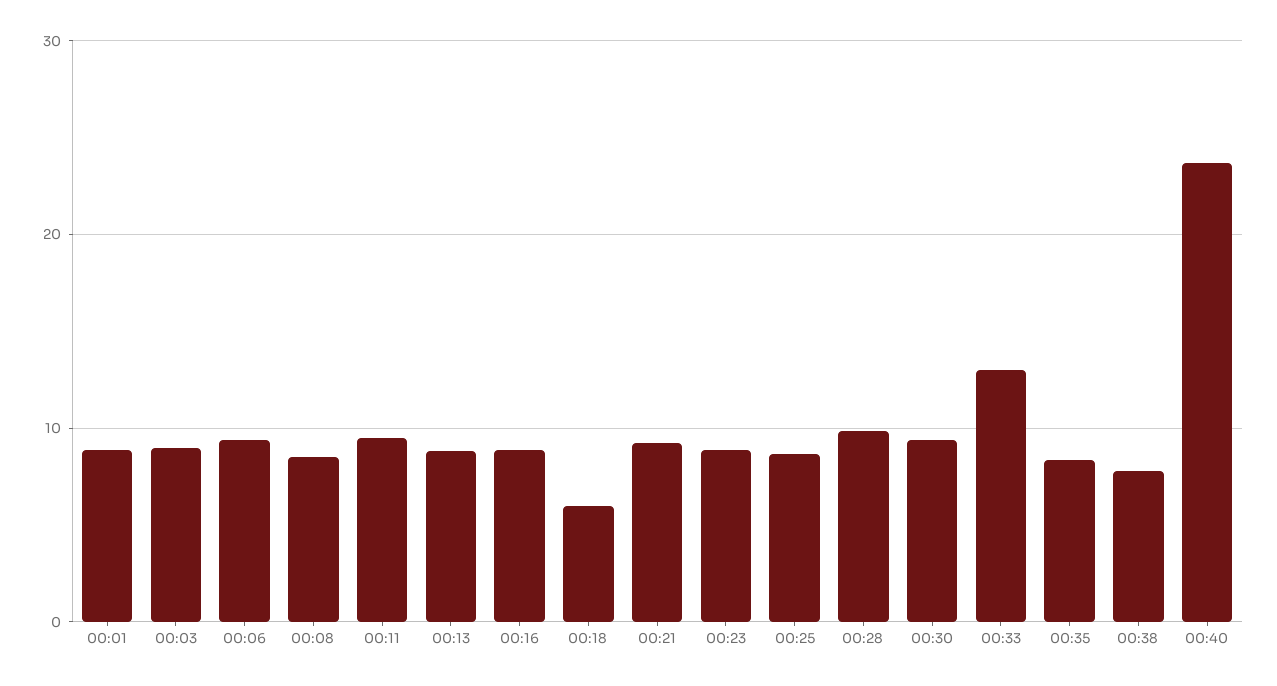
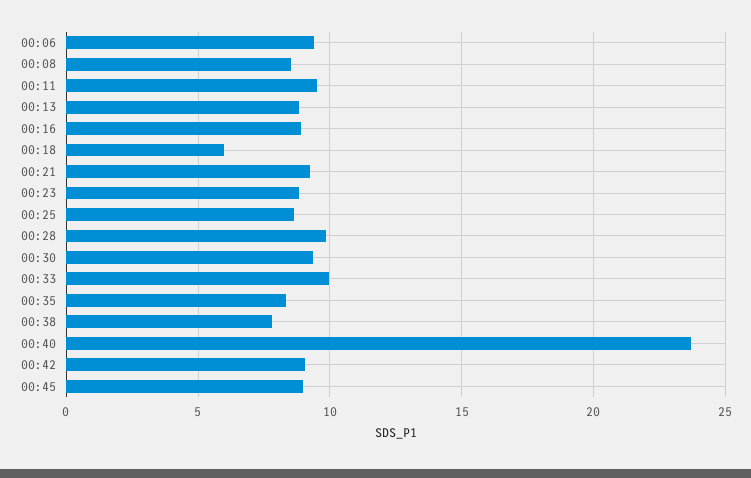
00:01: 9 -> none
00:03: 9 -> none
00:33: 13 -> 10
00:42: none -> 9
00:45: none -> 9

